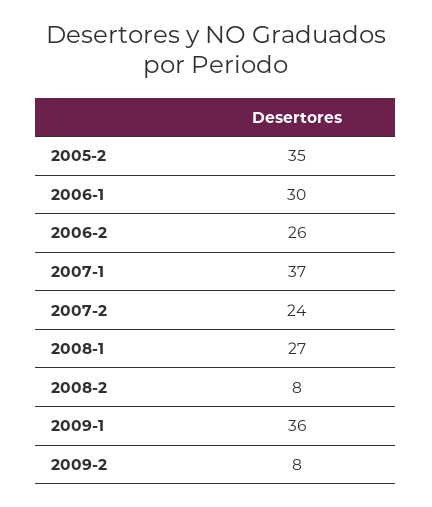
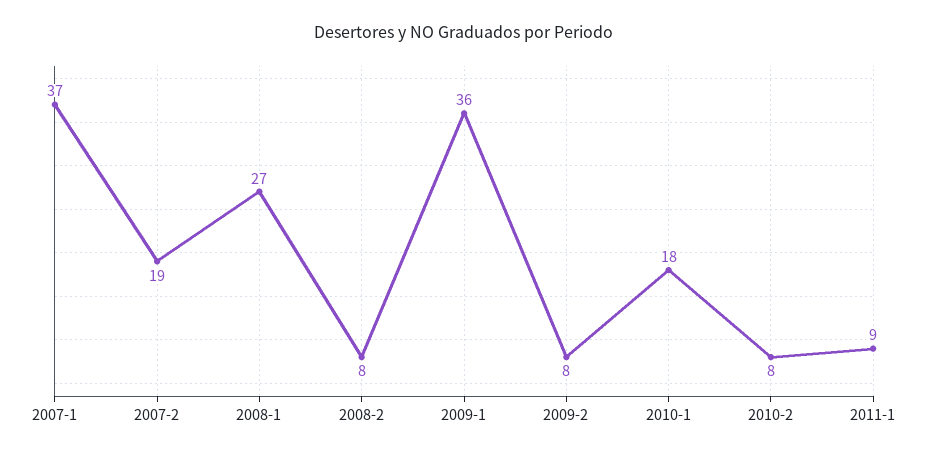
2005-2: 35 -> none
2006-1: 30 -> none
2006-2: 26 -> none
2007-2: 24 -> 19
2010-1: none -> 18
2010-2: none -> 8
2011-1: none -> 9

